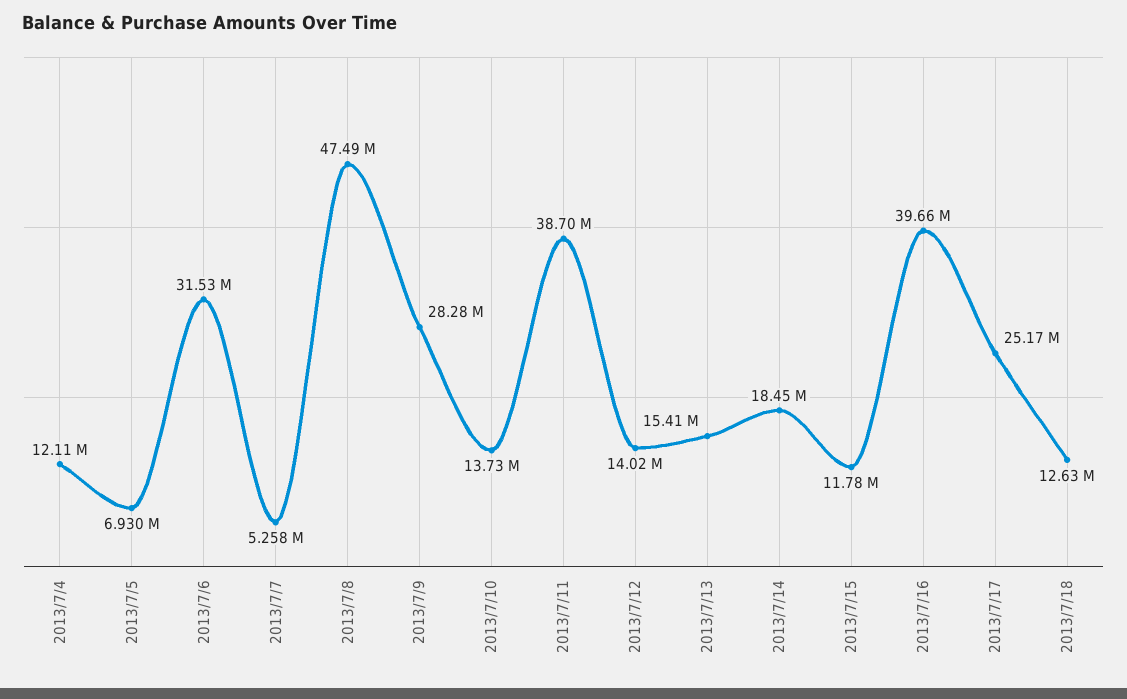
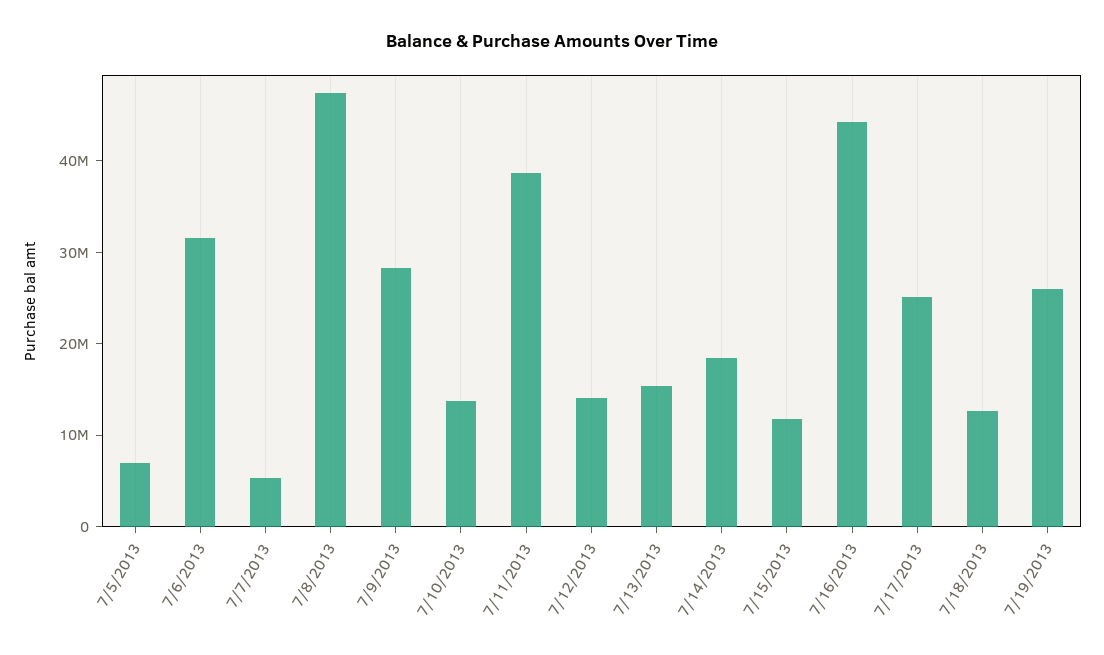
2013/7/4: 12110000 -> none
2013/7/16: 39660000 -> 44000000
7/19/2013: none -> 26000000

